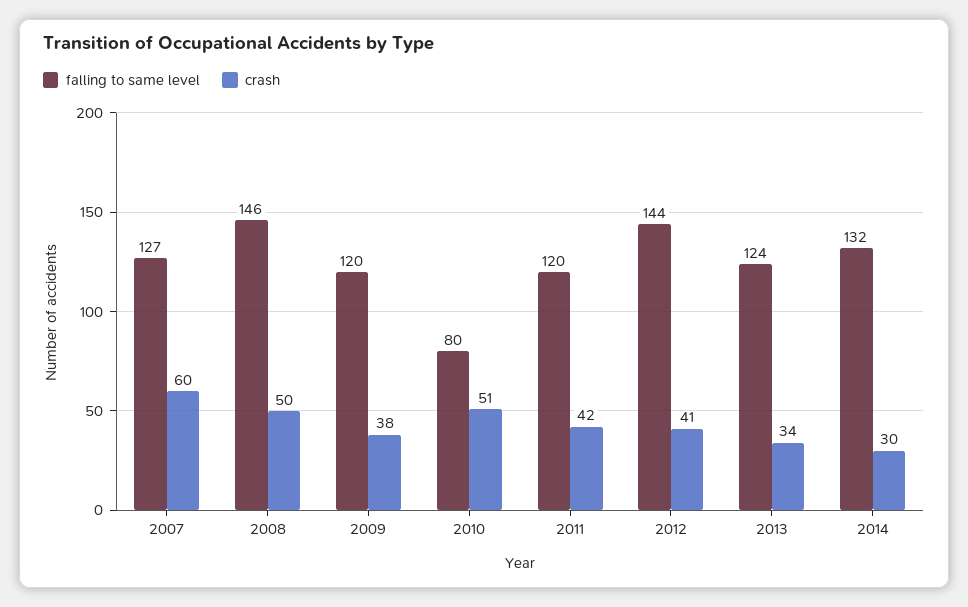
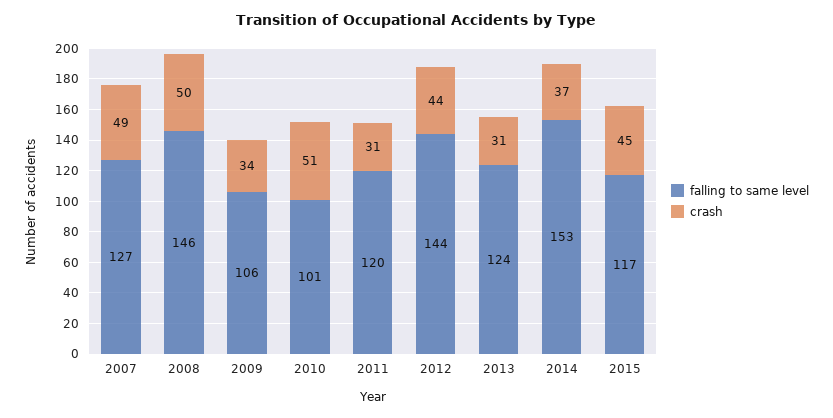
crash, 2007: 60 -> 49
falling to same level, 2009: 120 -> 106
crash, 2009: 38 -> 34
falling to same level, 2010: 80 -> 101
crash, 2011: 42 -> 31
crash, 2012: 41 -> 44
crash, 2013: 34 -> 31
falling to same level, 2014: 132 -> 153
crash, 2014: 30 -> 37
falling to same level, 2015: none -> 117
crash, 2015: none -> 45

